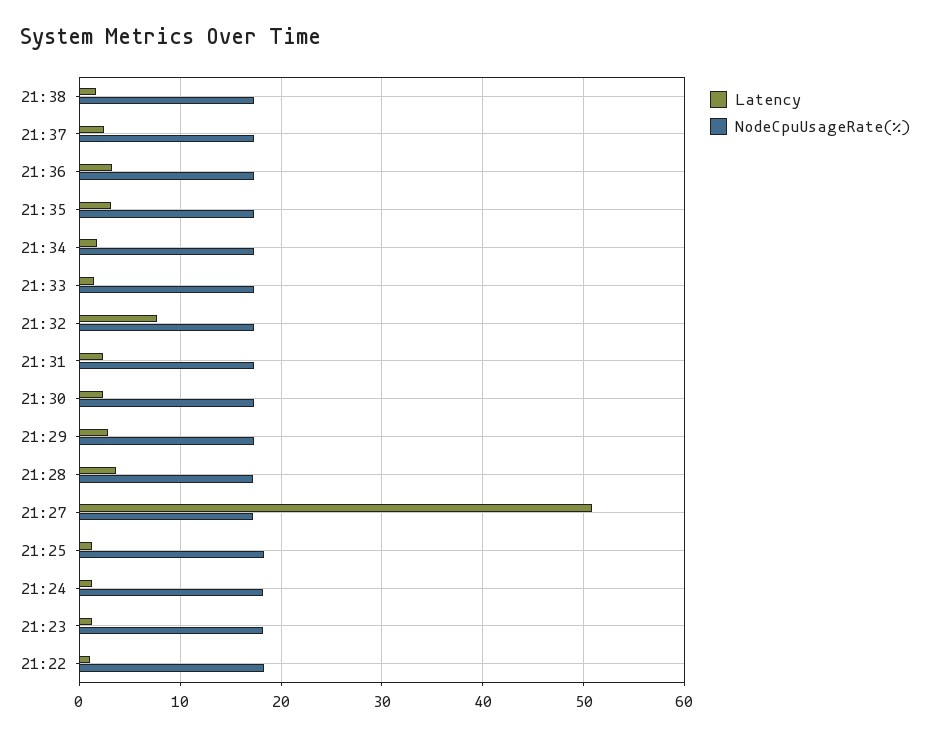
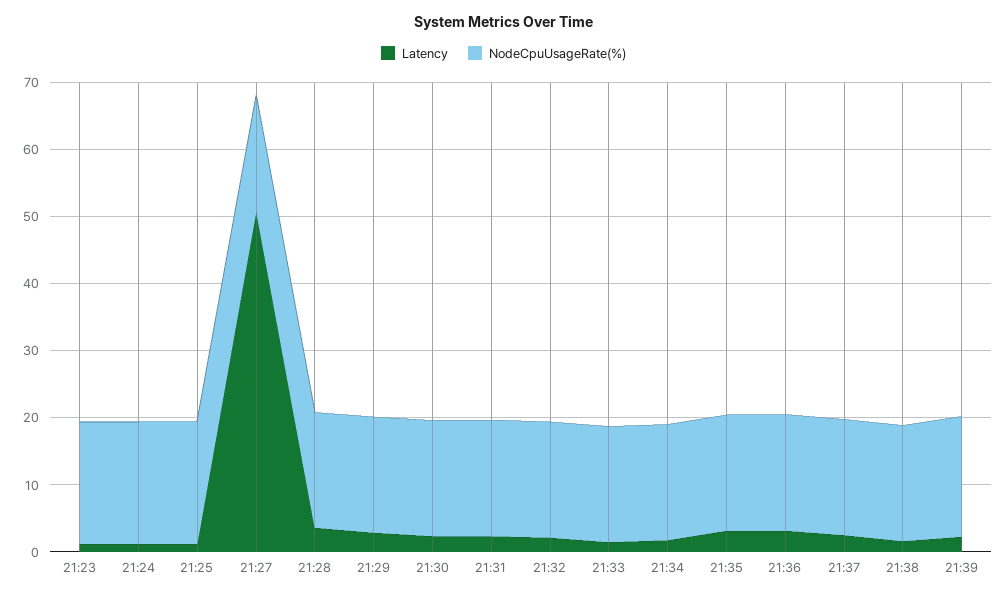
Latency, 21:32: 8 -> 2
Latency, 21:22: 1 -> none
NodeCpuUsageRate(%), 21:22: 18 -> none
Latency, 21:39: none -> 2
NodeCpuUsageRate(%), 21:39: none -> 18

